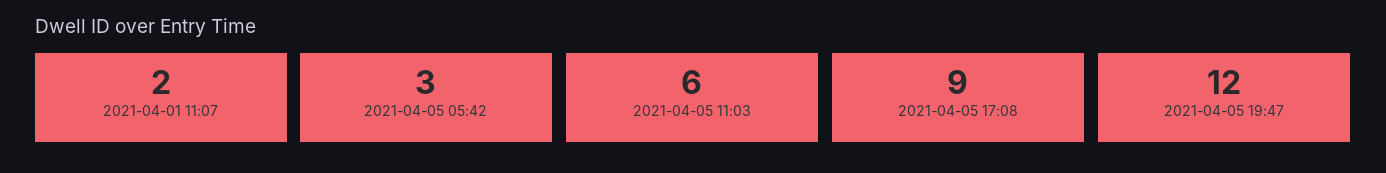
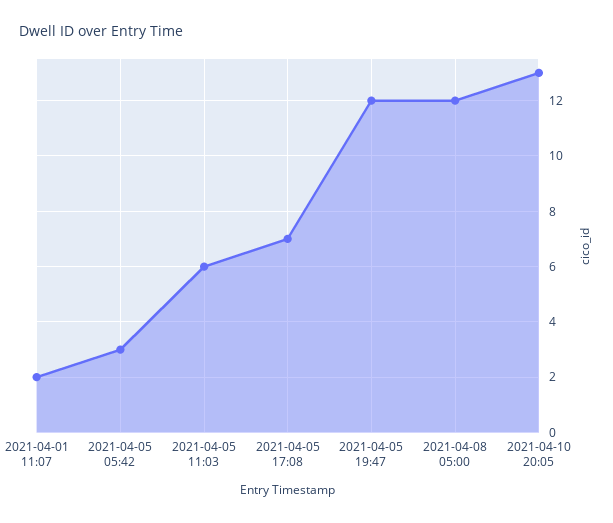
2021-04-05 17:08: 9 -> 7
2021-04-08 05:00: none -> 12
2021-04-10 20:05: none -> 13

